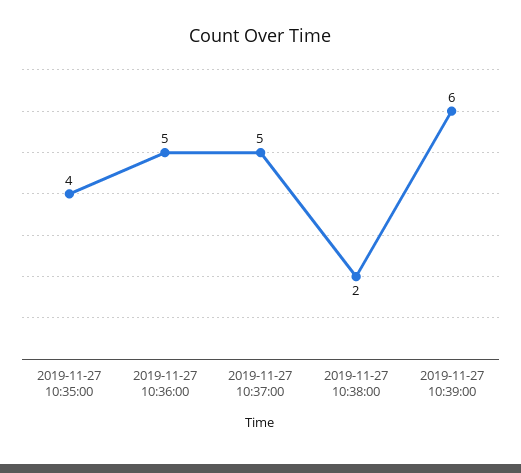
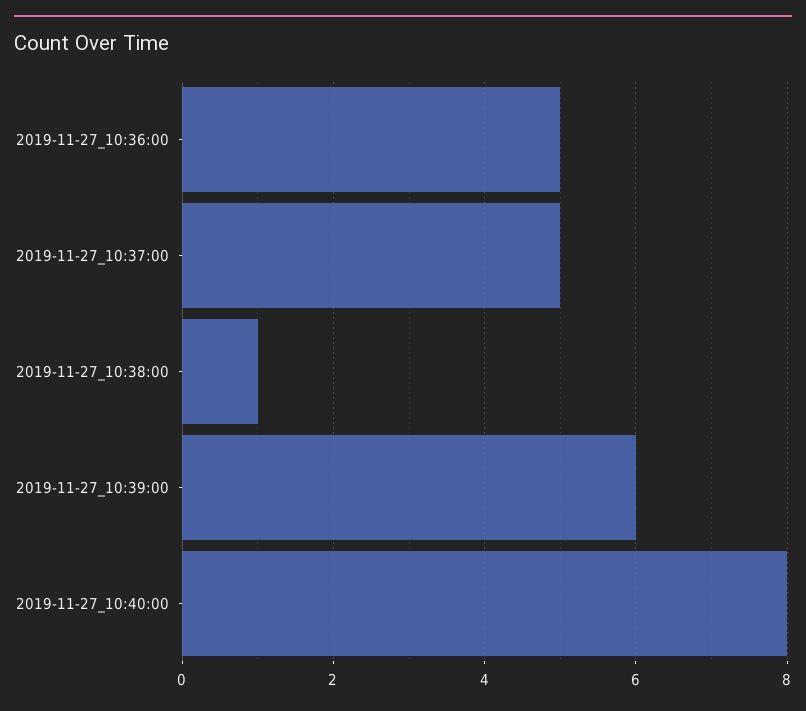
2019-11-27 10:35:00: 4 -> none
2019-11-27 10:38:00: 2 -> 1
2019-11-27_10:40:00: none -> 8

